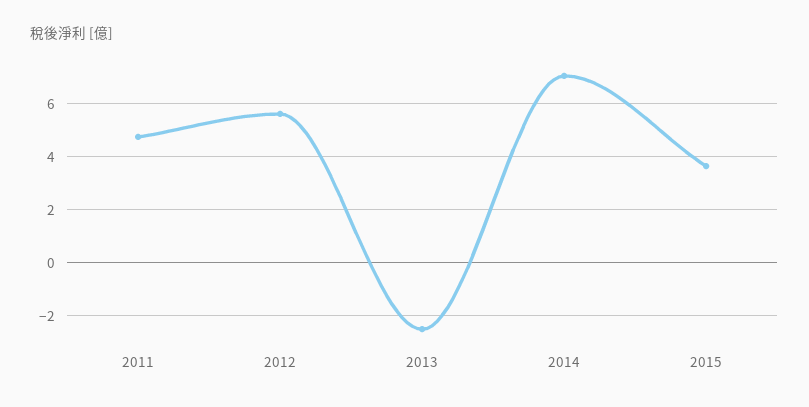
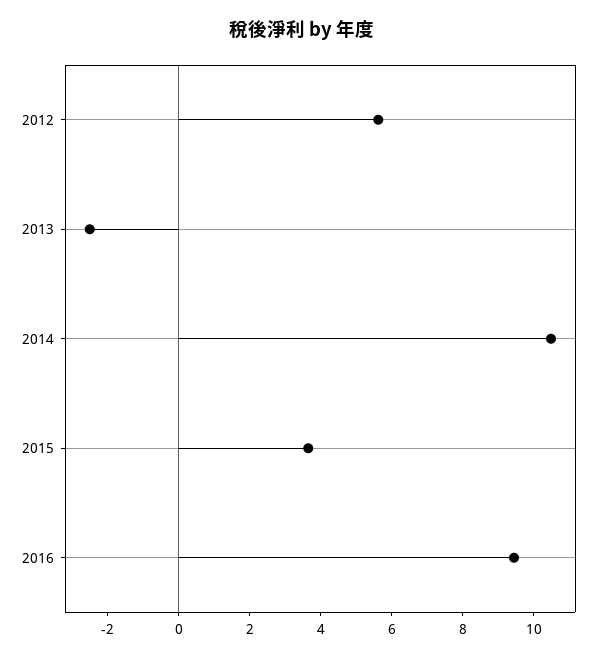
2011: 4.75 -> none
2014: 7 -> 10.5
2016: none -> 9.5

